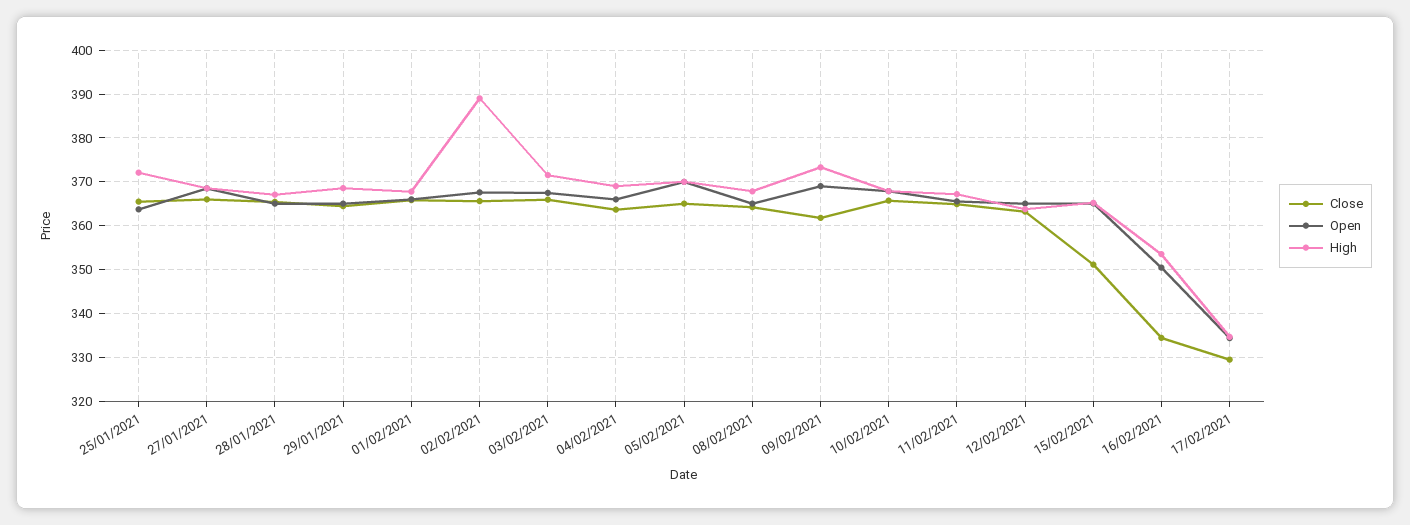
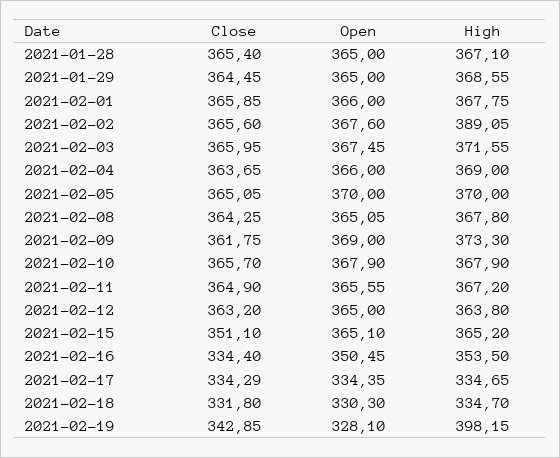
Close, 25/01/2021: 366 -> none
Open, 25/01/2021: 364 -> none
High, 25/01/2021: 372 -> none
Close, 27/01/2021: 366 -> none
Open, 27/01/2021: 368 -> none
High, 27/01/2021: 368 -> none
Close, 17/02/2021: 330 -> 334.29
Close, 2021-02-18: none -> 331.8
Open, 2021-02-18: none -> 330.3
High, 2021-02-18: none -> 334.7
Close, 2021-02-19: none -> 342.85
Open, 2021-02-19: none -> 328.1
High, 2021-02-19: none -> 398.15

